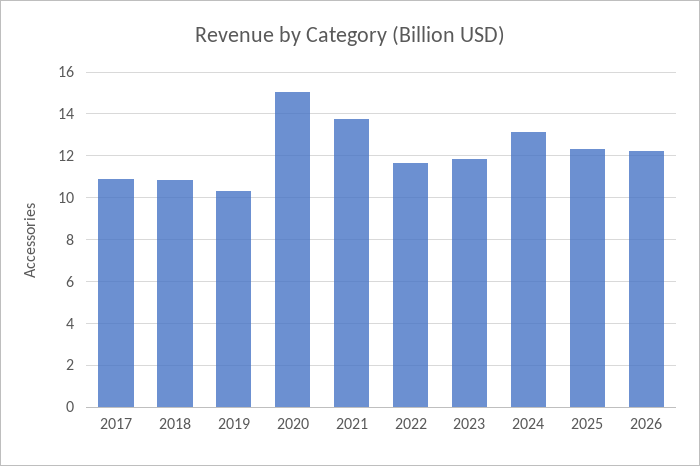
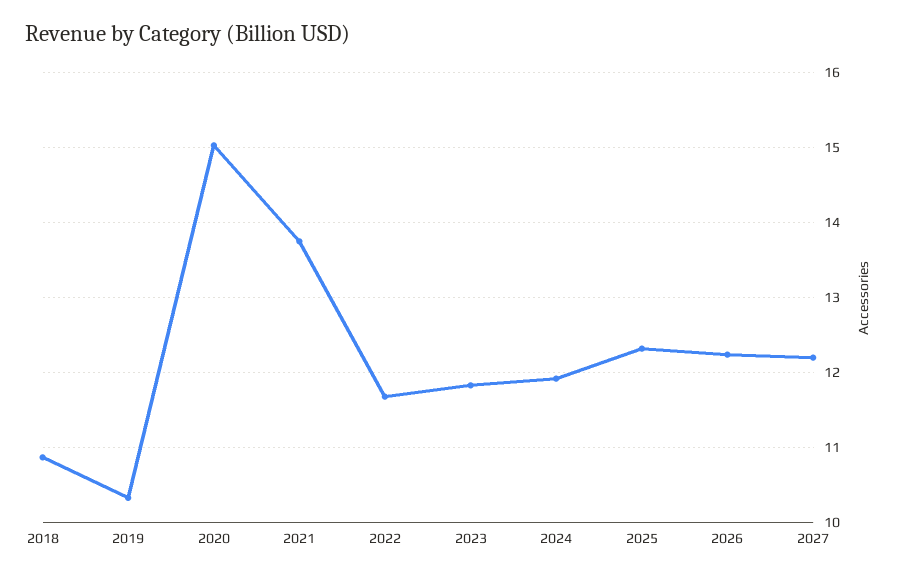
2017: 11 -> none
2024: 13 -> 11.9
2027: none -> 12.2

